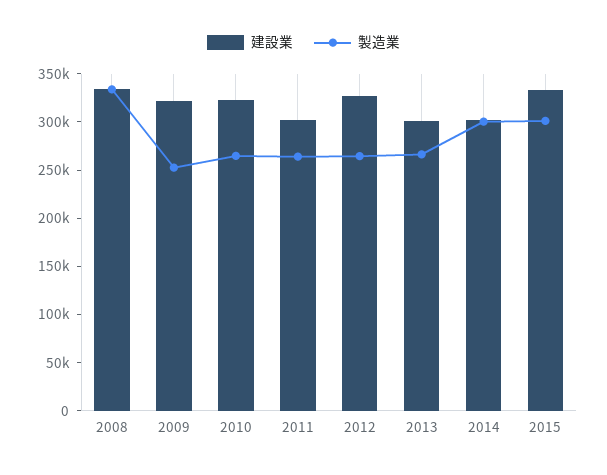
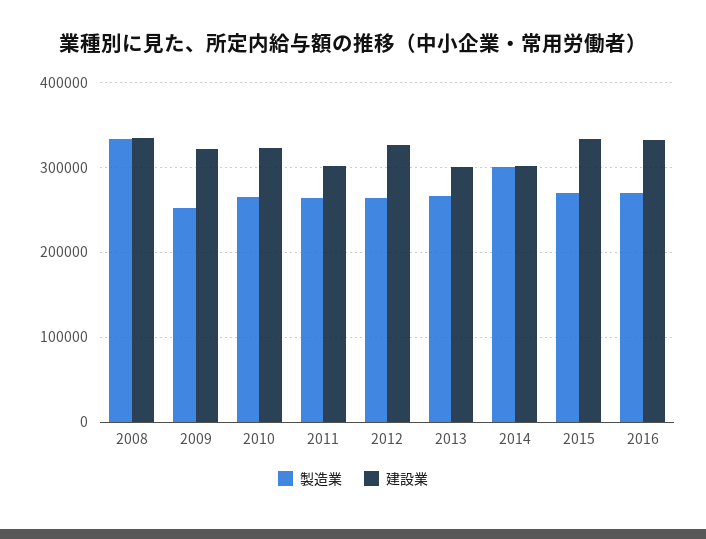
製造業, 2015: 300000 -> 270000
製造業, 2016: none -> 270000
建設業, 2016: none -> 330000

